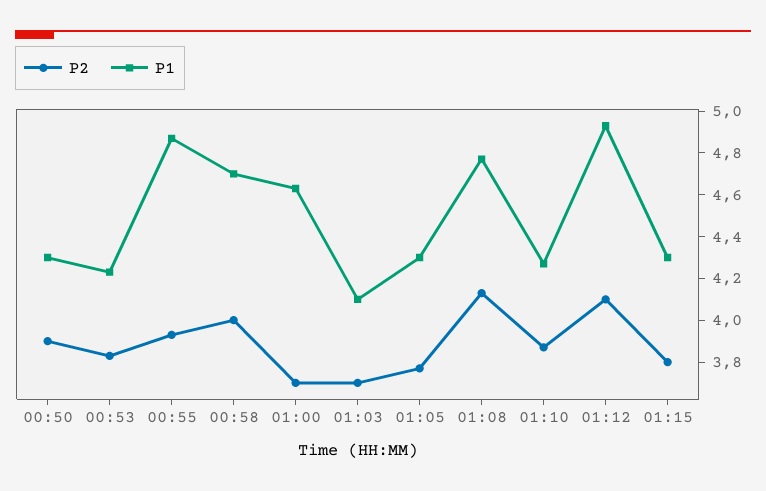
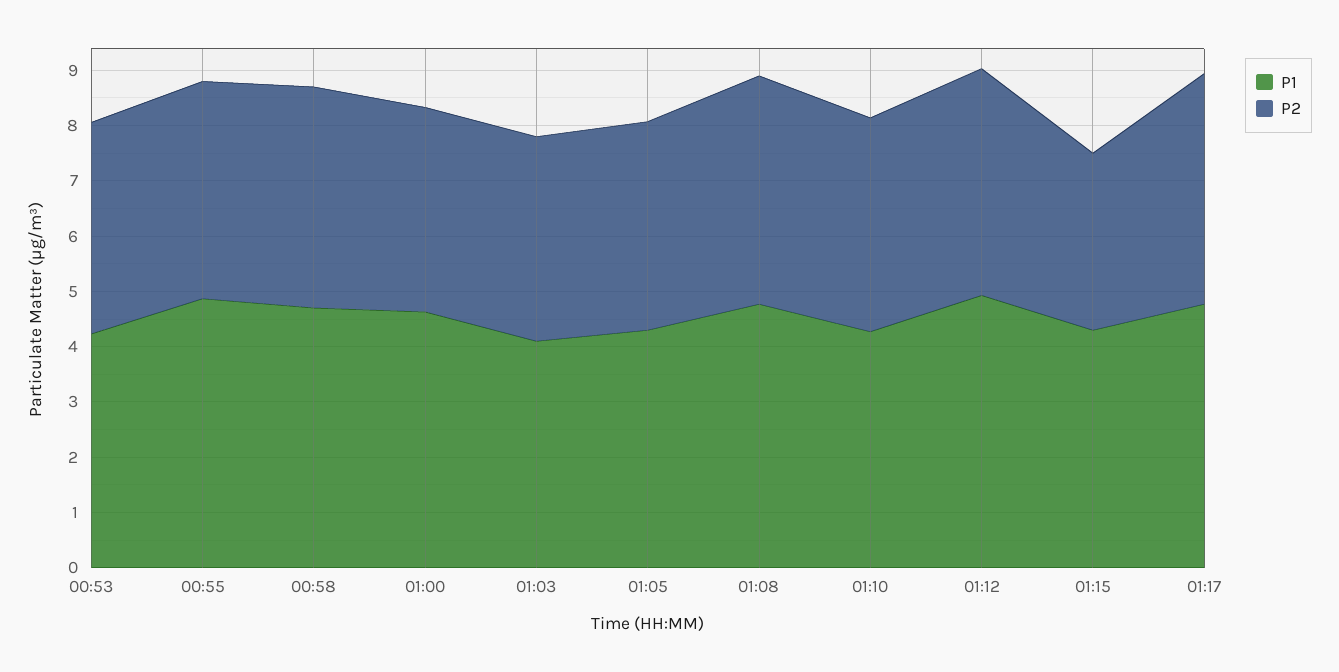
P2, 00:50: 3.9 -> none
P1, 00:50: 4.3 -> none
P2, 01:15: 3.8 -> 3.2
P1, 01:17: none -> 4.8
P2, 01:17: none -> 4.2

